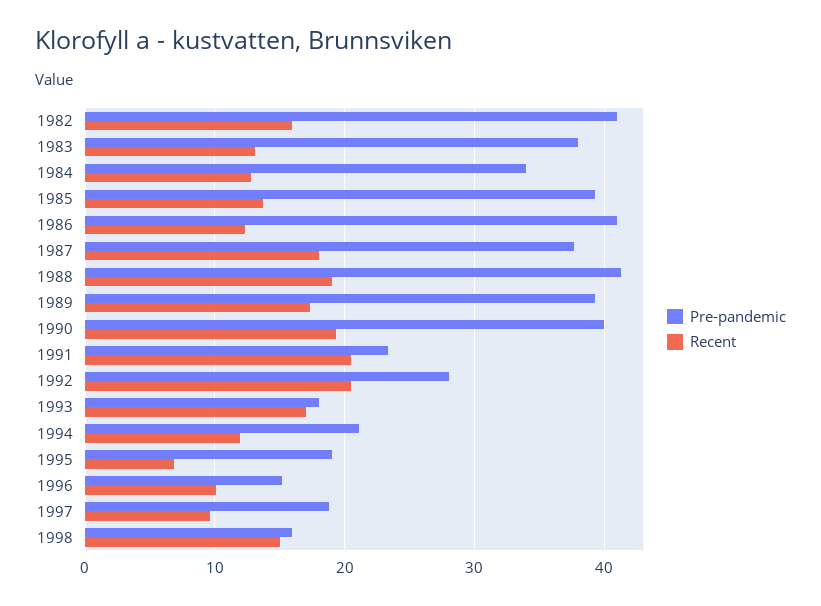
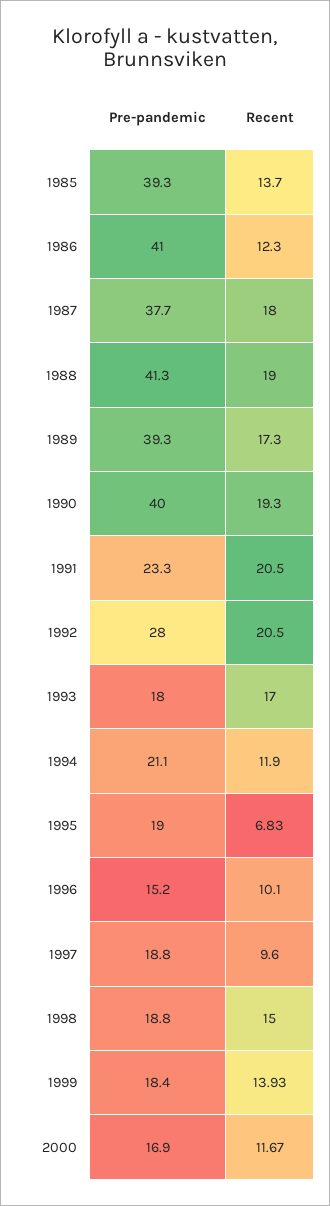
Pre-pandemic, 1982: 41 -> none
Recent, 1982: 16 -> none
Pre-pandemic, 1983: 38 -> none
Recent, 1983: 13 -> none
Pre-pandemic, 1984: 34 -> none
Recent, 1984: 13 -> none
Pre-pandemic, 1998: 16 -> 18.8
Pre-pandemic, 1999: none -> 18.4
Recent, 1999: none -> 13.93
Pre-pandemic, 2000: none -> 16.9
Recent, 2000: none -> 11.67

